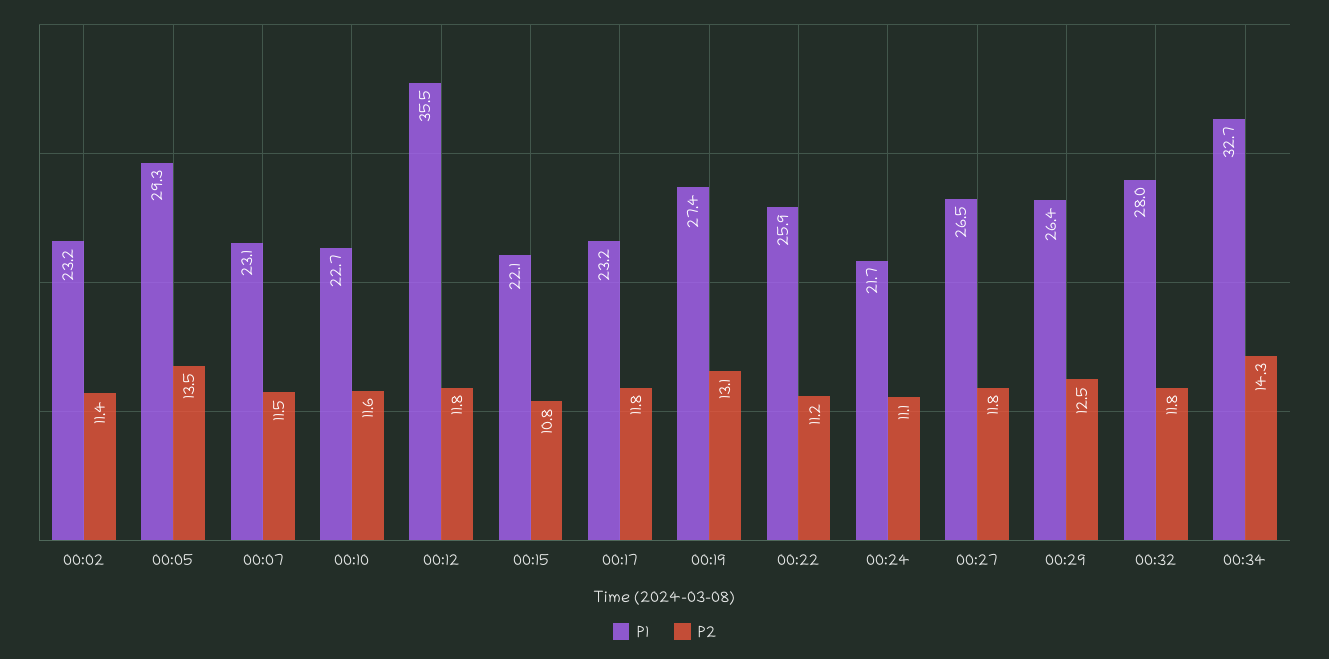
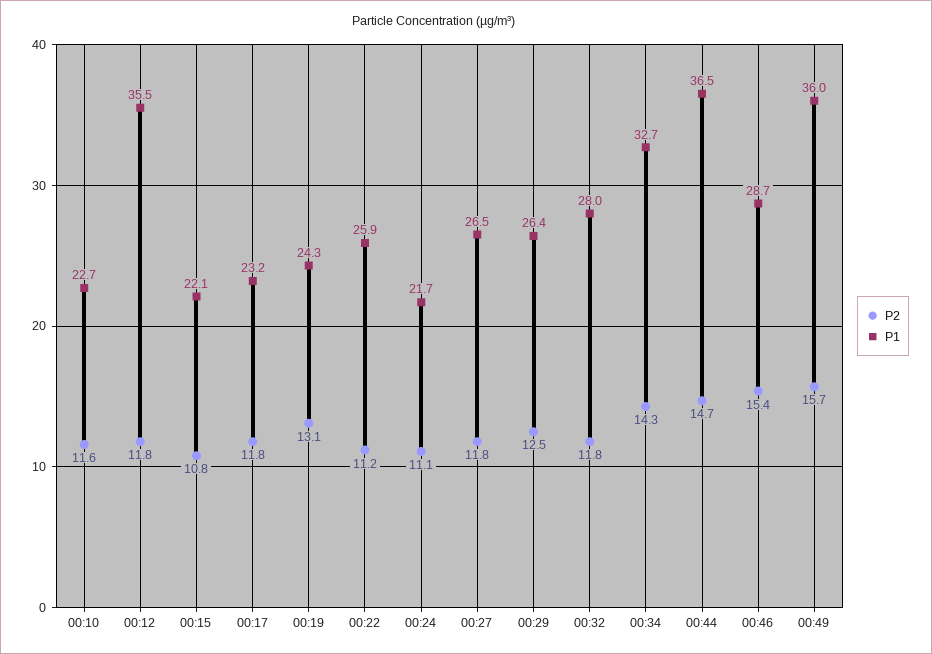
P1, 00:02: 23.2 -> none
P2, 00:02: 11.4 -> none
P1, 00:05: 29.3 -> none
P2, 00:05: 13.5 -> none
P1, 00:07: 23.1 -> none
P2, 00:07: 11.5 -> none
P1, 00:19: 27.4 -> 24.3
P2, 00:44: none -> 14.7
P1, 00:44: none -> 36.5
P2, 00:46: none -> 15.4
P1, 00:46: none -> 28.7
P2, 00:49: none -> 15.7
P1, 00:49: none -> 36

